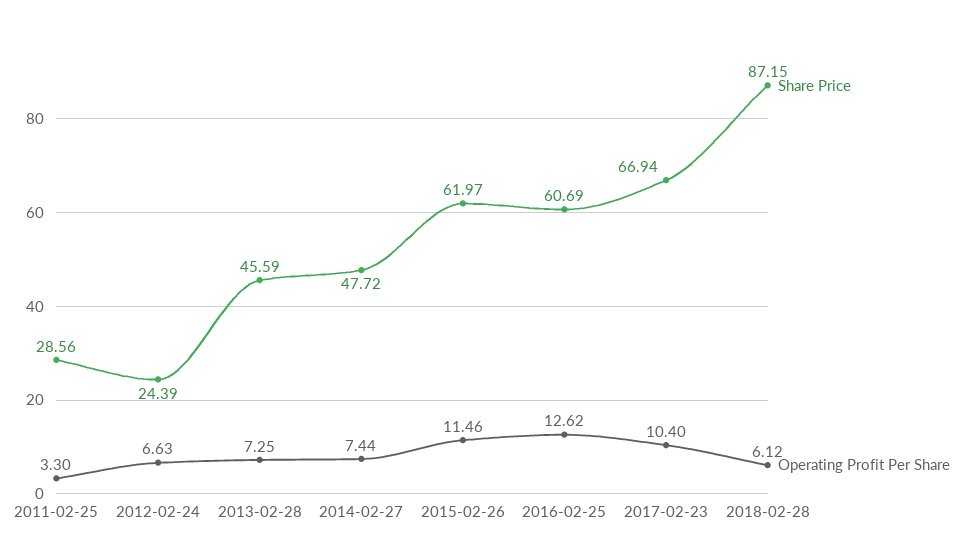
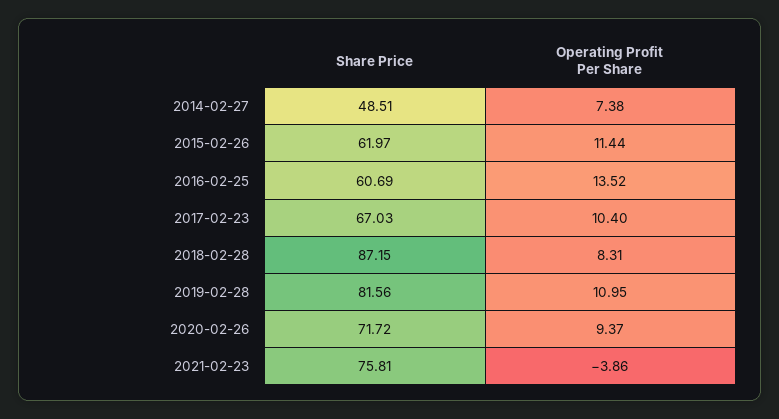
Share Price, 2011-02-25: 28.56 -> none
Operating Profit Per Share, 2011-02-25: 3.3 -> none
Share Price, 2012-02-24: 24.39 -> none
Operating Profit Per Share, 2012-02-24: 6.63 -> none
Share Price, 2013-02-28: 45.59 -> none
Operating Profit Per Share, 2013-02-28: 7.25 -> none
Share Price, 2014-02-27: 47.72 -> 48.51
Operating Profit Per Share, 2014-02-27: 7.44 -> 7.38
Operating Profit Per Share, 2015-02-26: 11.46 -> 11.44
Operating Profit Per Share, 2016-02-25: 12.62 -> 13.52
Share Price, 2017-02-23: 66.94 -> 67.03
Operating Profit Per Share, 2018-02-28: 6.12 -> 8.31
Share Price, 2019-02-28: none -> 81.56
Operating Profit Per Share, 2019-02-28: none -> 10.95
Share Price, 2020-02-26: none -> 71.72
Operating Profit Per Share, 2020-02-26: none -> 9.37
Share Price, 2021-02-23: none -> 75.81
Operating Profit Per Share, 2021-02-23: none -> -3.86

